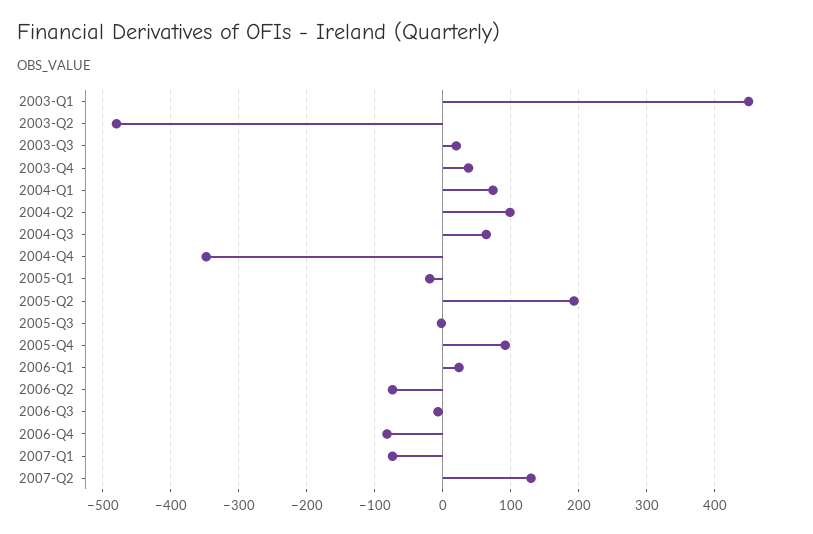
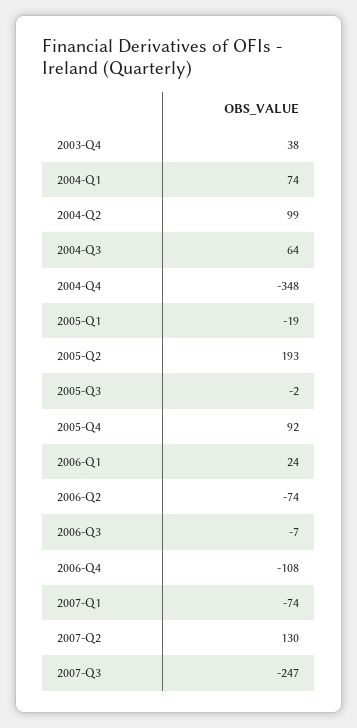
2003-Q1: 450 -> none
2003-Q2: -480 -> none
2003-Q3: 20 -> none
2006-Q4: -80 -> -108
2007-Q3: none -> -247

